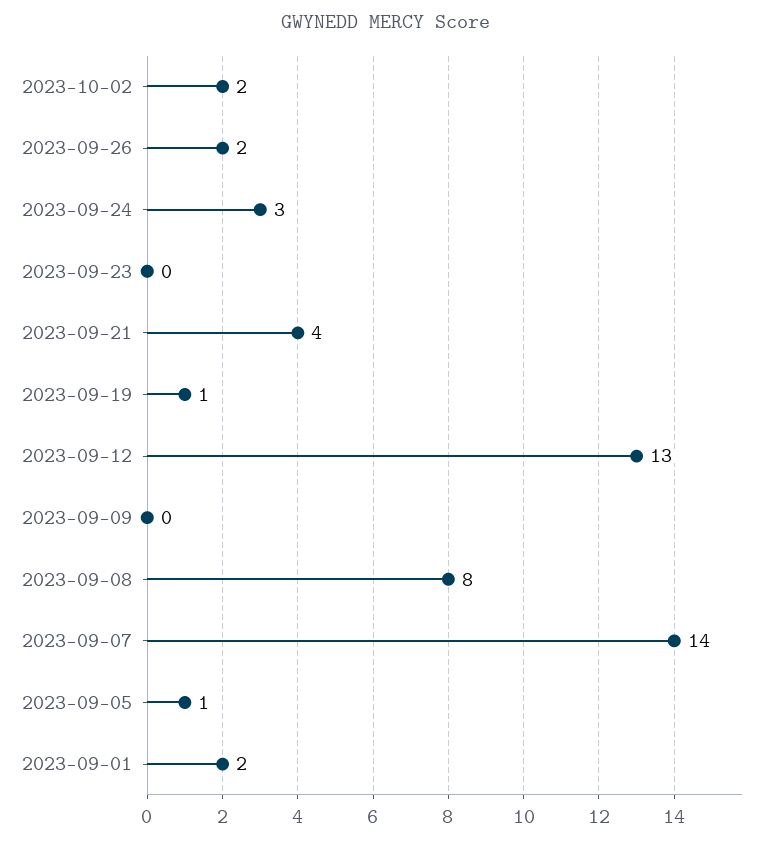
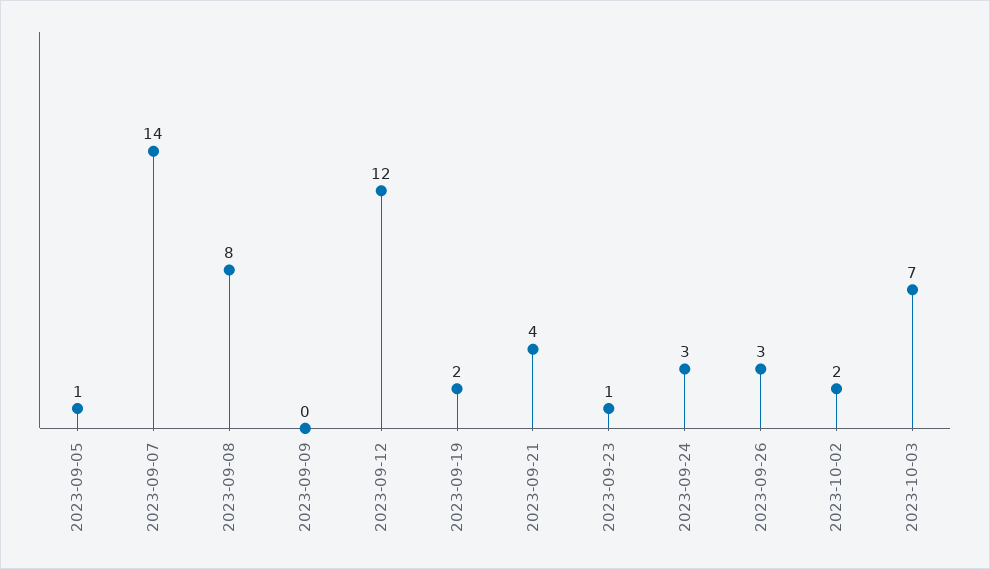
2023-09-26: 2 -> 3
2023-09-23: 0 -> 1
2023-09-19: 1 -> 2
2023-09-12: 13 -> 12
2023-09-01: 2 -> none
2023-10-03: none -> 7

